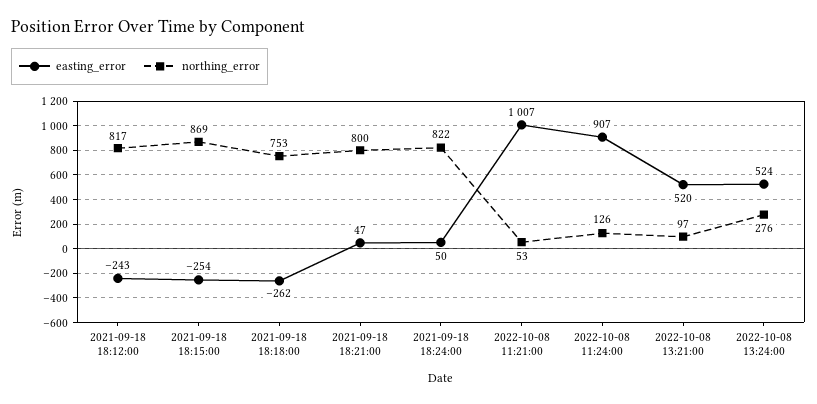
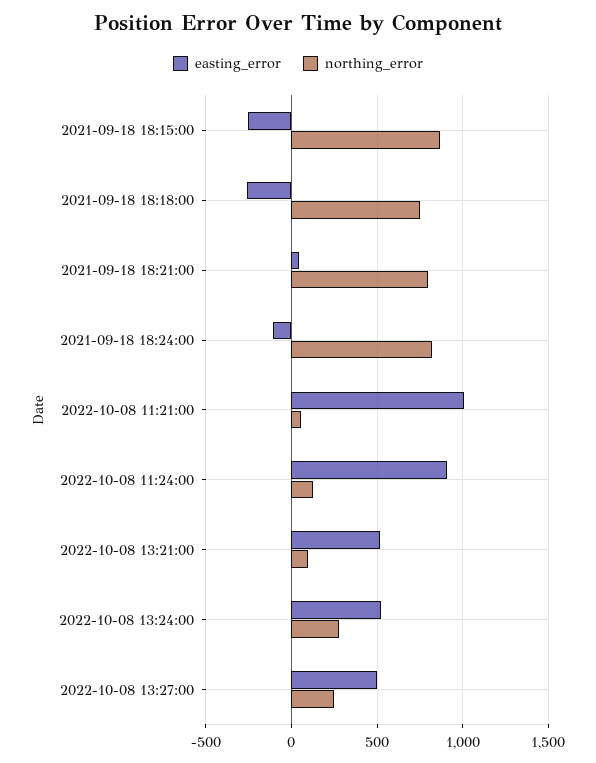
easting_error, 2021-09-18 18:12:00: -243 -> none
northing_error, 2021-09-18 18:12:00: 817 -> none
easting_error, 2021-09-18 18:24:00: 50 -> -100
easting_error, 2022-10-08 13:27:00: none -> 500
northing_error, 2022-10-08 13:27:00: none -> 250

